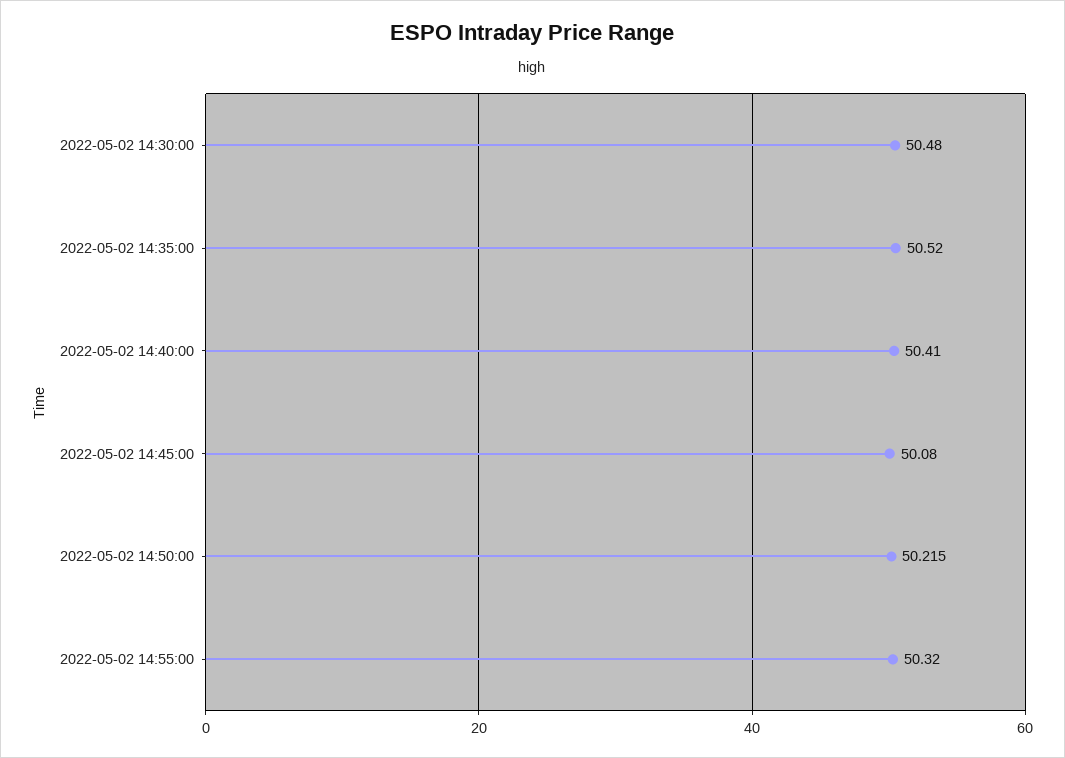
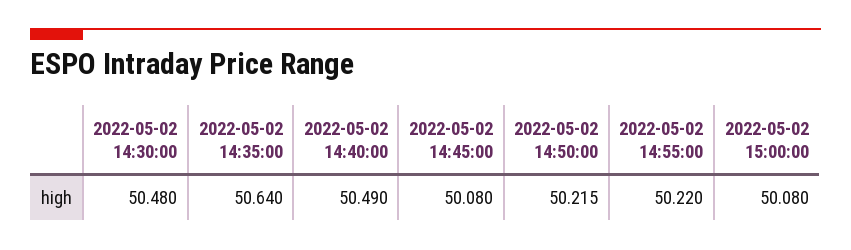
2022-05-02 14:35:00: 50.52 -> 50.64
2022-05-02 14:40:00: 50.41 -> 50.49
2022-05-02 14:55:00: 50.32 -> 50.22
2022-05-02 15:00:00: none -> 50.08

